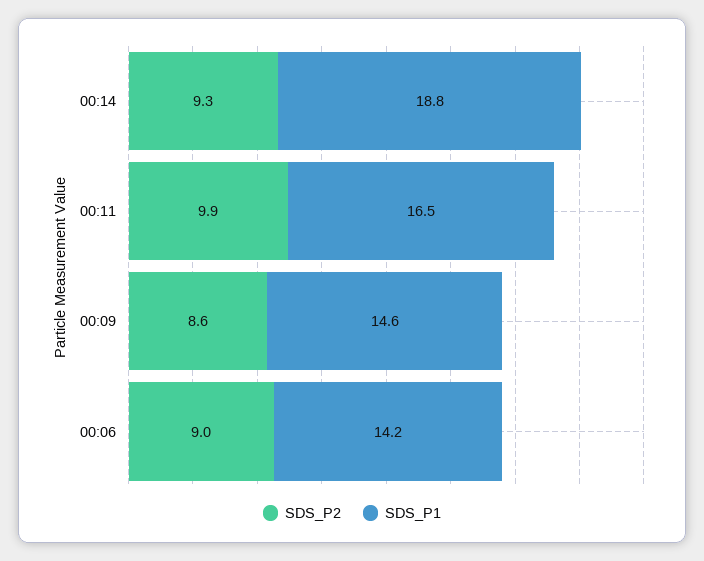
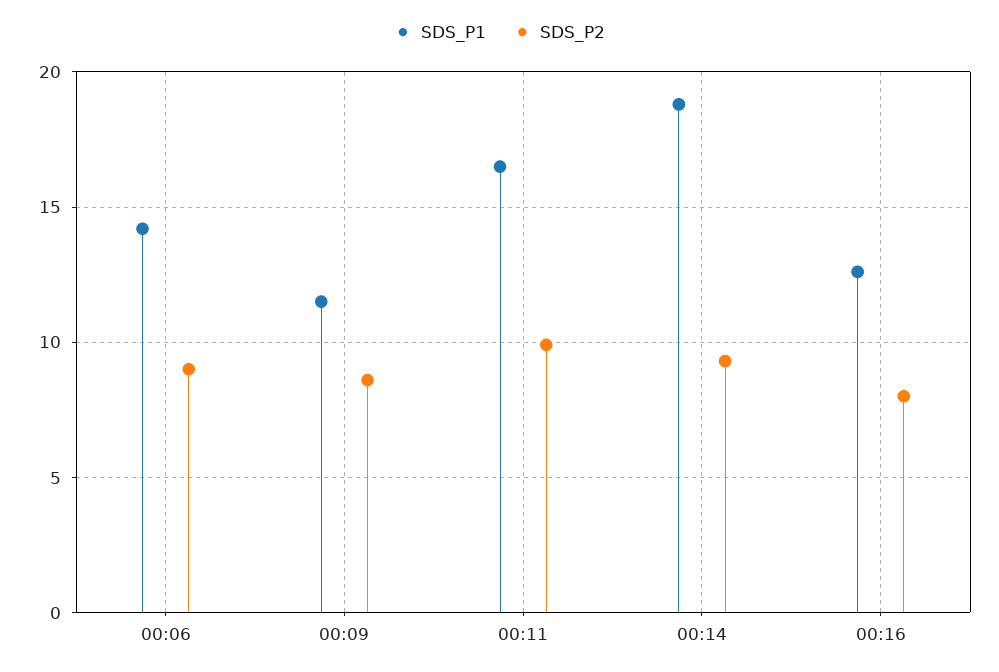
SDS_P1, 00:09: 14.6 -> 11.5
SDS_P1, 00:16: none -> 12.5
SDS_P2, 00:16: none -> 8

